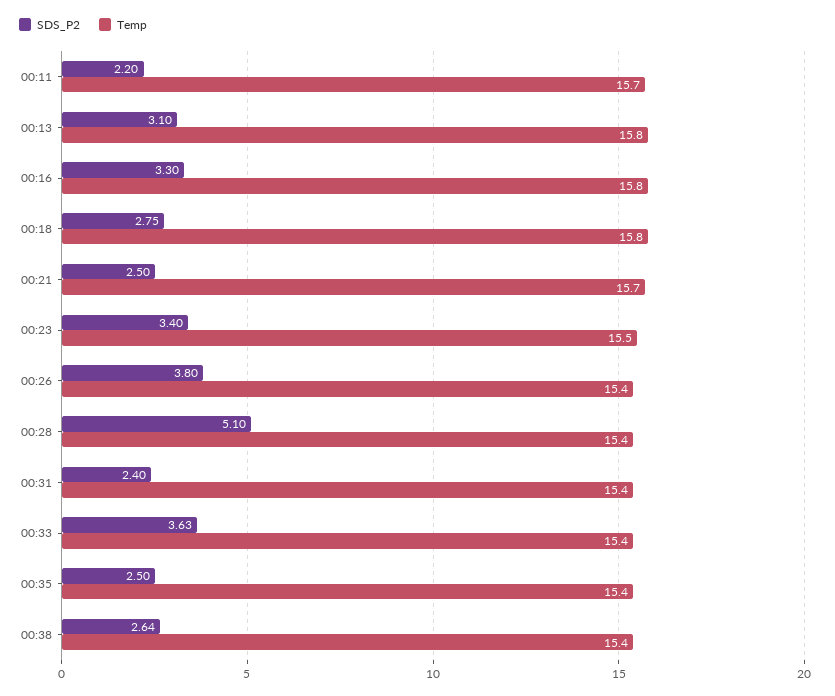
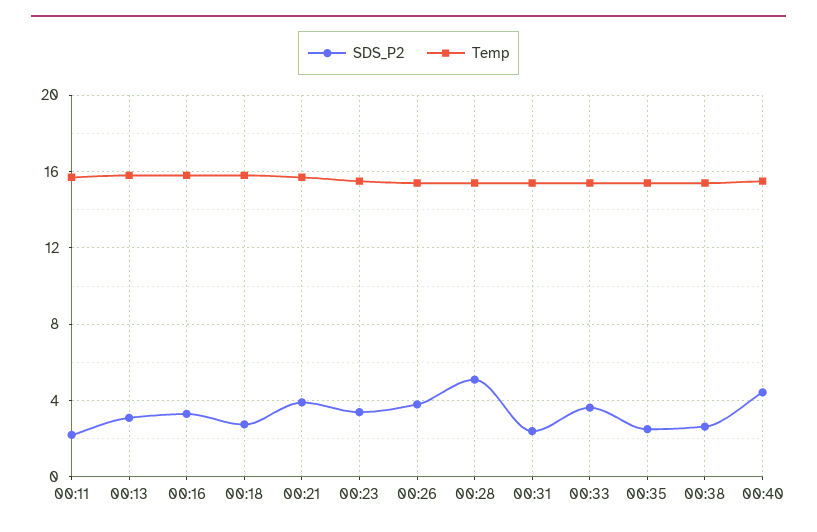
SDS_P2, 00:21: 2.5 -> 4
SDS_P2, 00:40: none -> 4.5
Temp, 00:40: none -> 15.5

